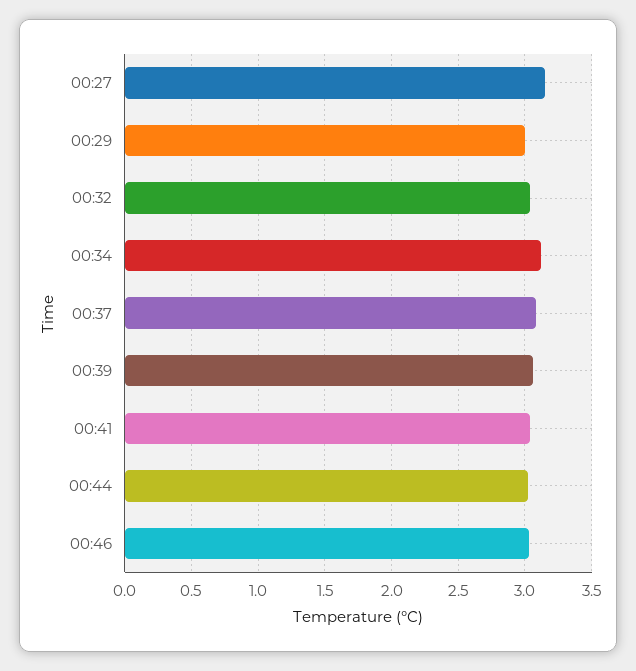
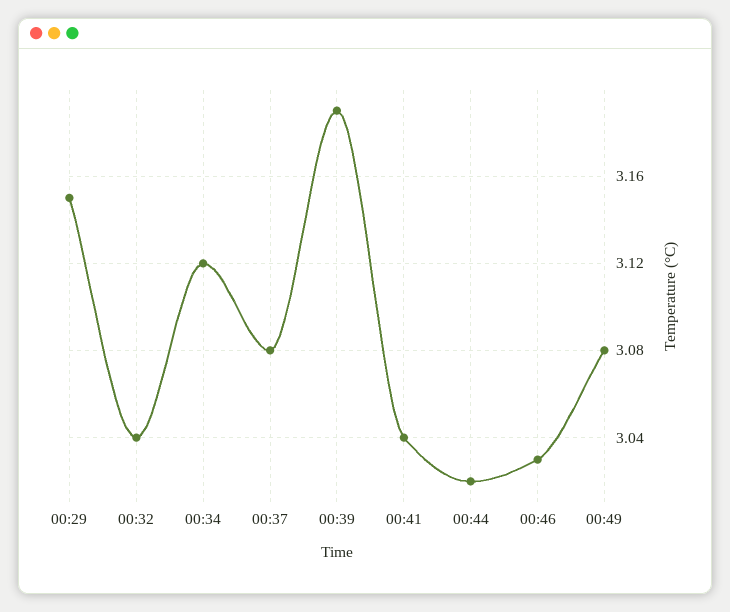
00:27: 3.15 -> none
00:29: 3 -> 3.15
00:39: 3.05 -> 3.19
00:49: none -> 3.08

